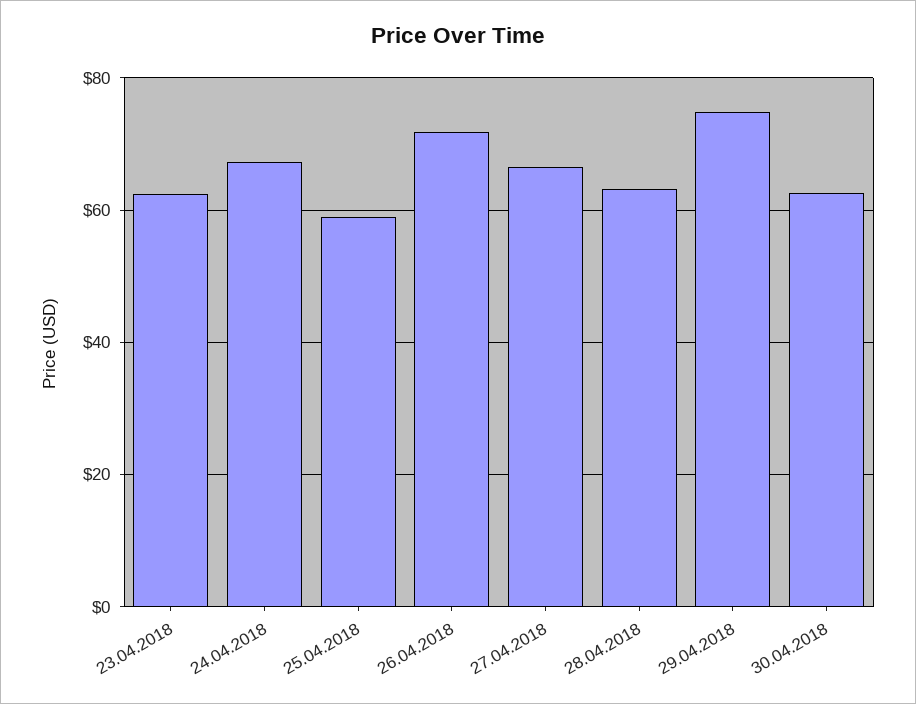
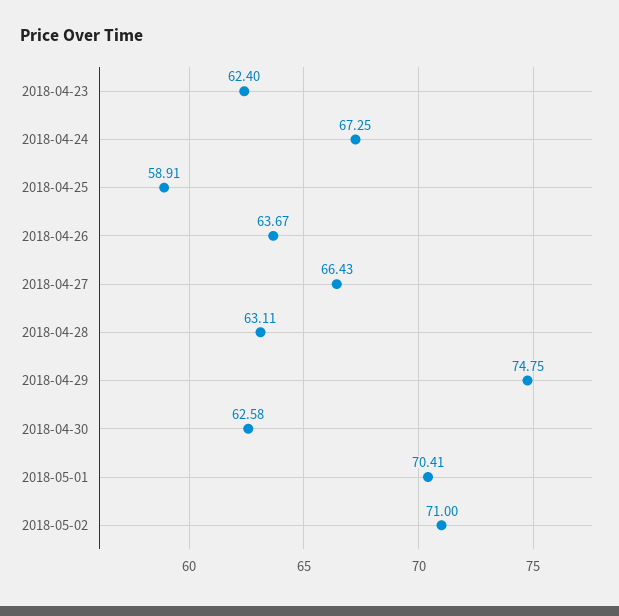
26.04.2018: 72 -> 63.67
2018-05-01: none -> 70.41
2018-05-02: none -> 71

